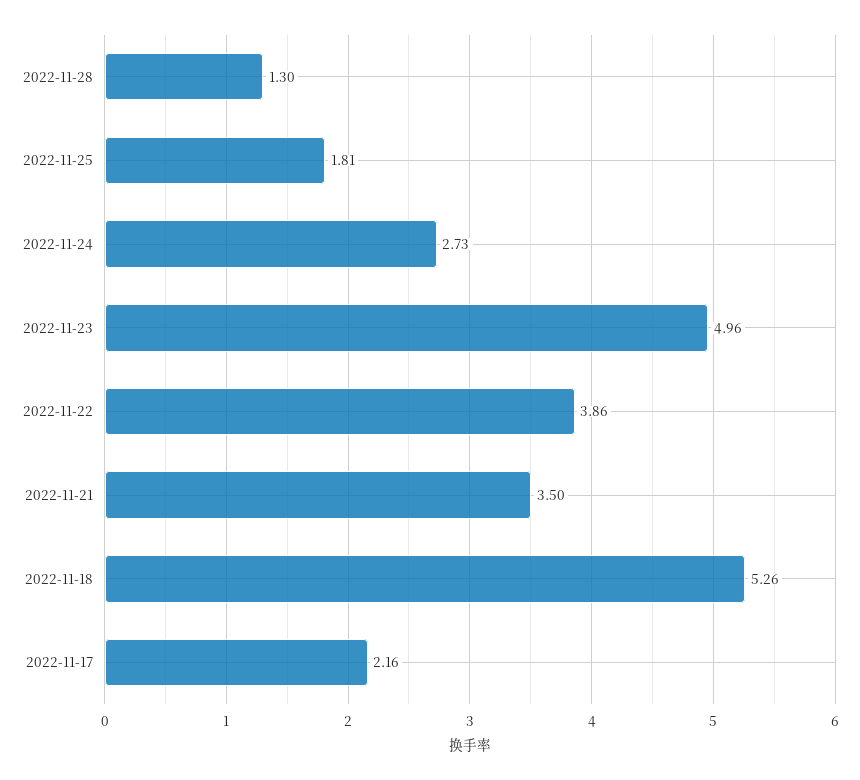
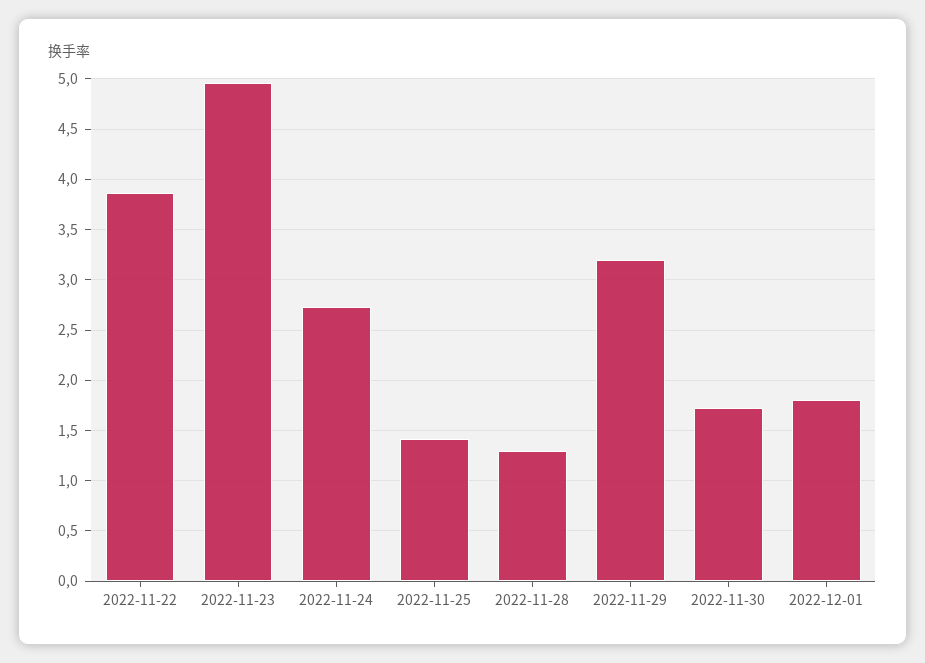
2022-11-25: 1.81 -> 1.4
2022-11-21: 3.5 -> none
2022-11-18: 5.26 -> none
2022-11-17: 2.16 -> none
2022-11-29: none -> 3.2
2022-11-30: none -> 1.7
2022-12-01: none -> 1.8

